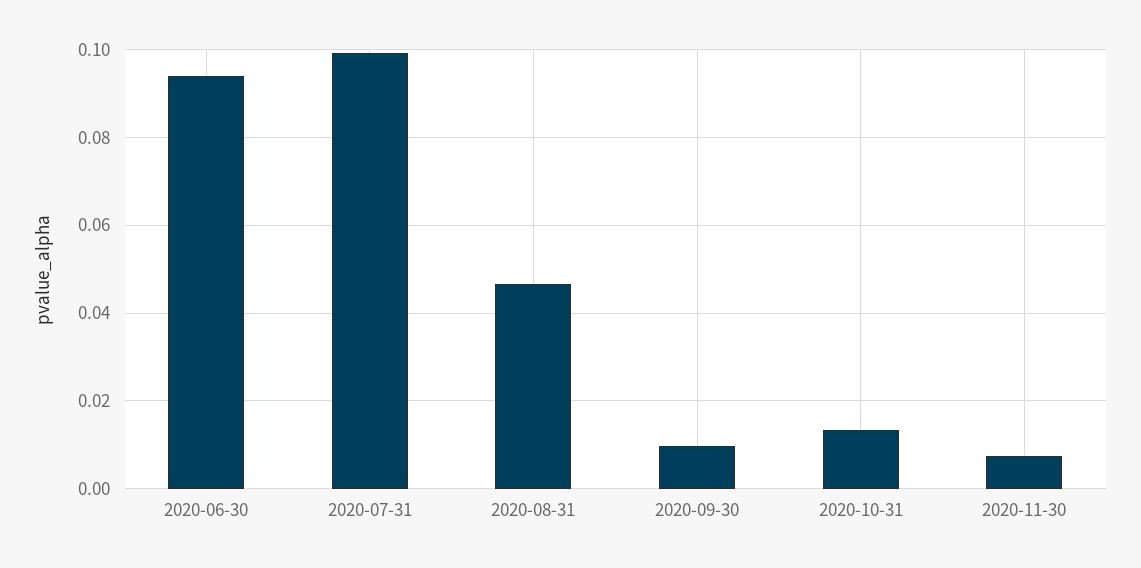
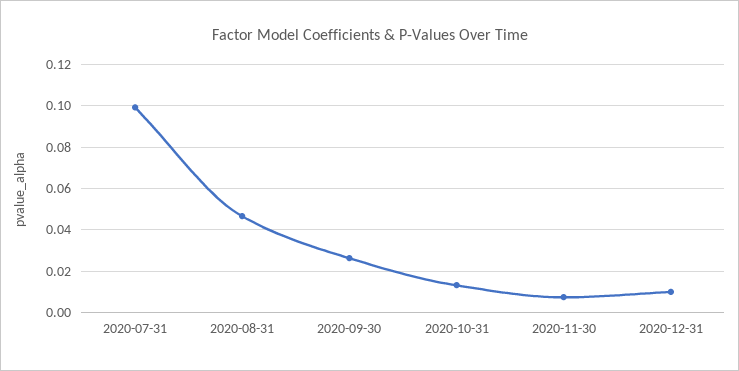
2020-06-30: 0.094 -> none
2020-09-30: 0.01 -> 0.025
2020-12-31: none -> 0.01

